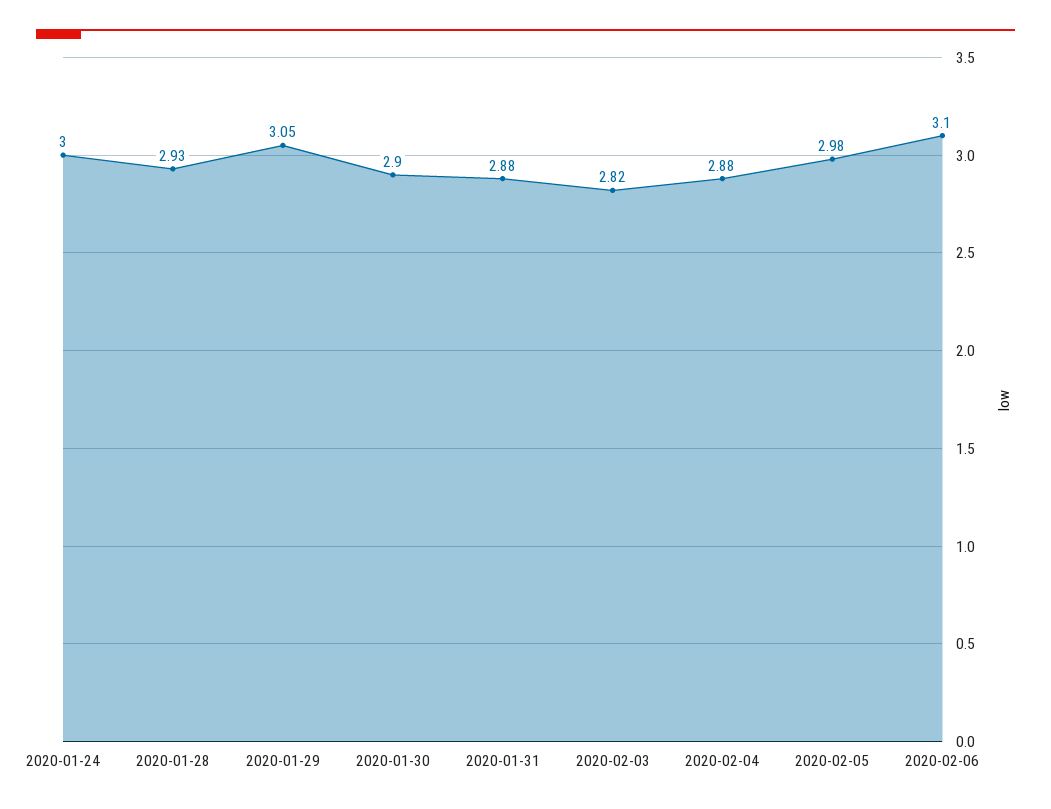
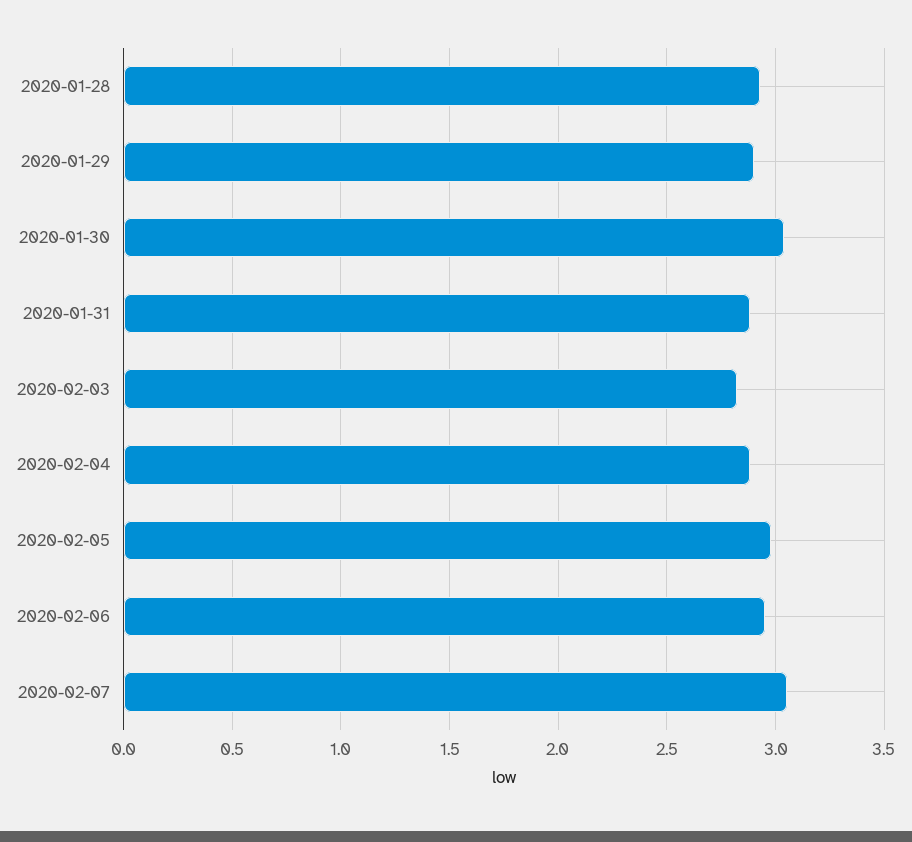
2020-01-24: 3 -> none
2020-01-29: 3.05 -> 2.9
2020-01-30: 2.9 -> 3.05
2020-02-06: 3.1 -> 2.95
2020-02-07: none -> 3.05

